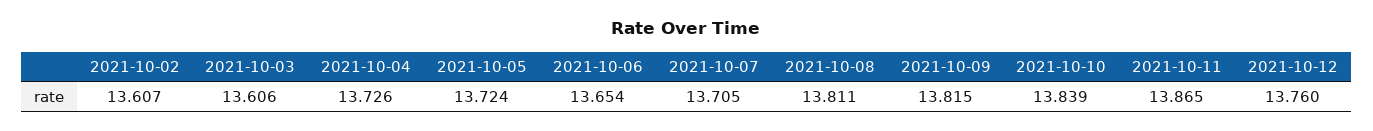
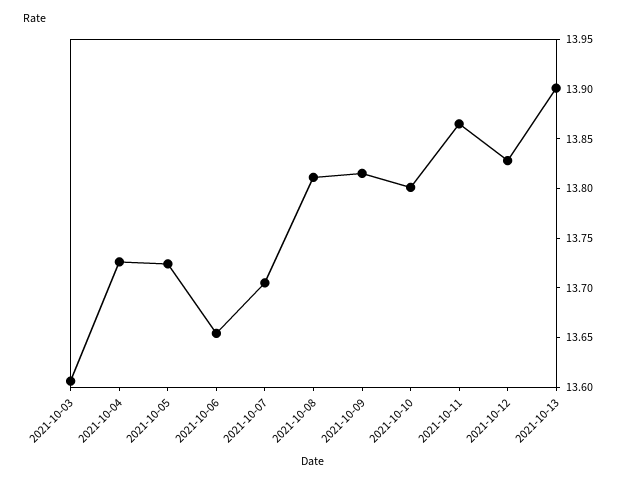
2021-10-02: 13.607 -> none
2021-10-10: 13.839 -> 13.8
2021-10-12: 13.76 -> 13.83
2021-10-13: none -> 13.9

